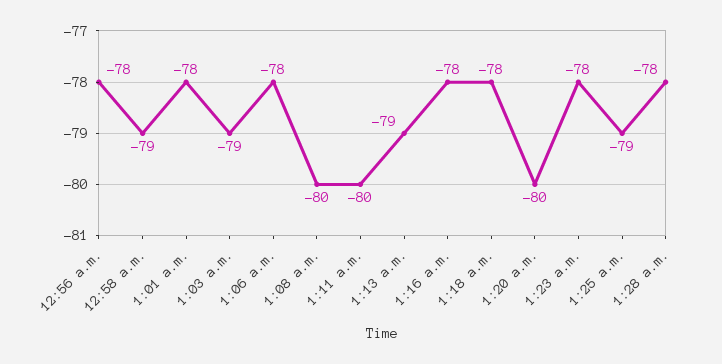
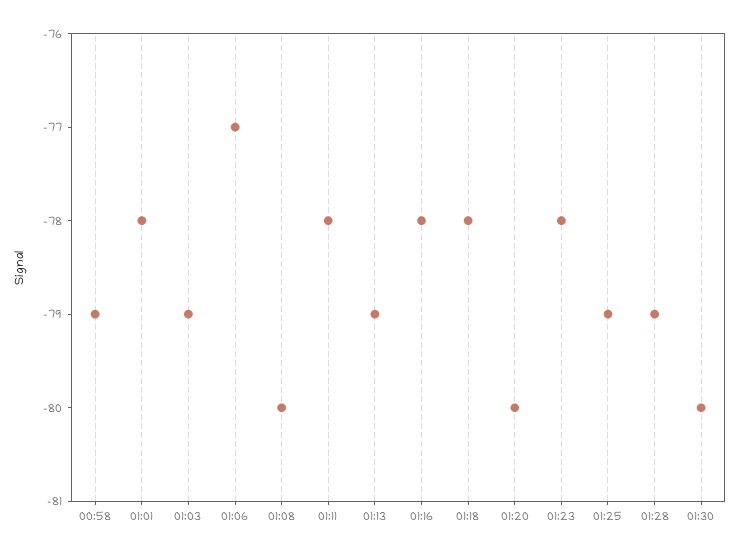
12:56 a.m.: -78 -> none
1:06 a.m.: -78 -> -77
1:11 a.m.: -80 -> -78
1:28 a.m.: -78 -> -79
01:30: none -> -80

